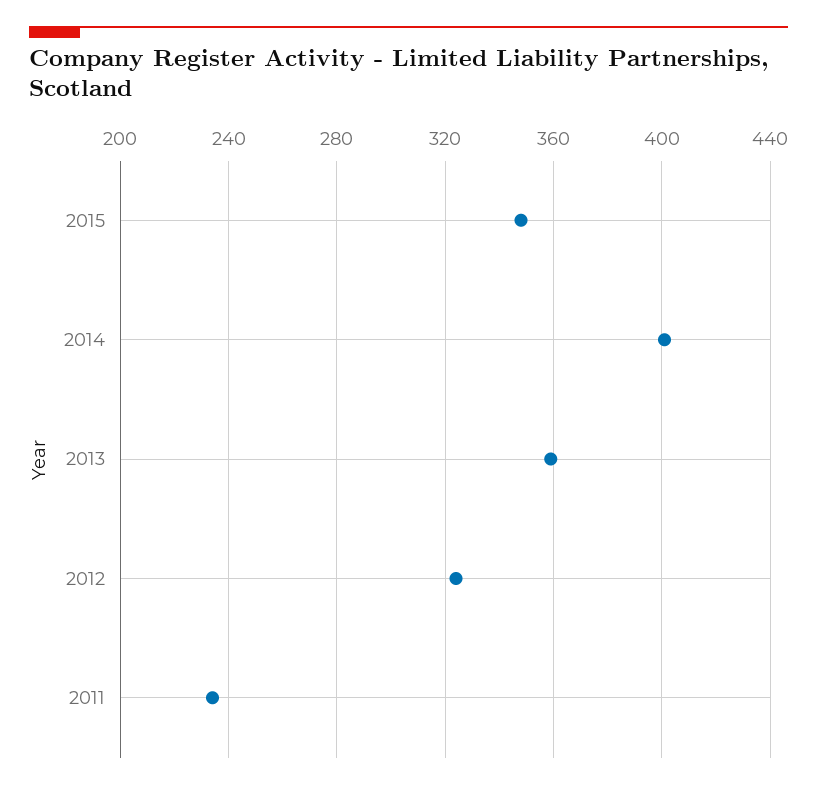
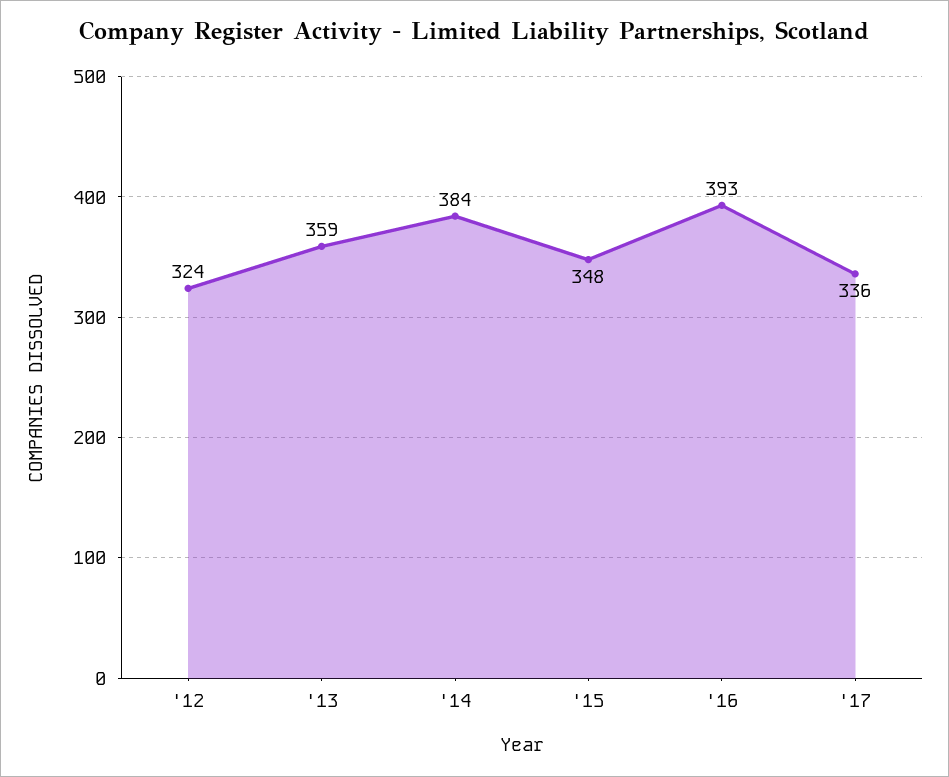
2014: 400 -> 384
2011: 235 -> none
'16: none -> 393
'17: none -> 336

